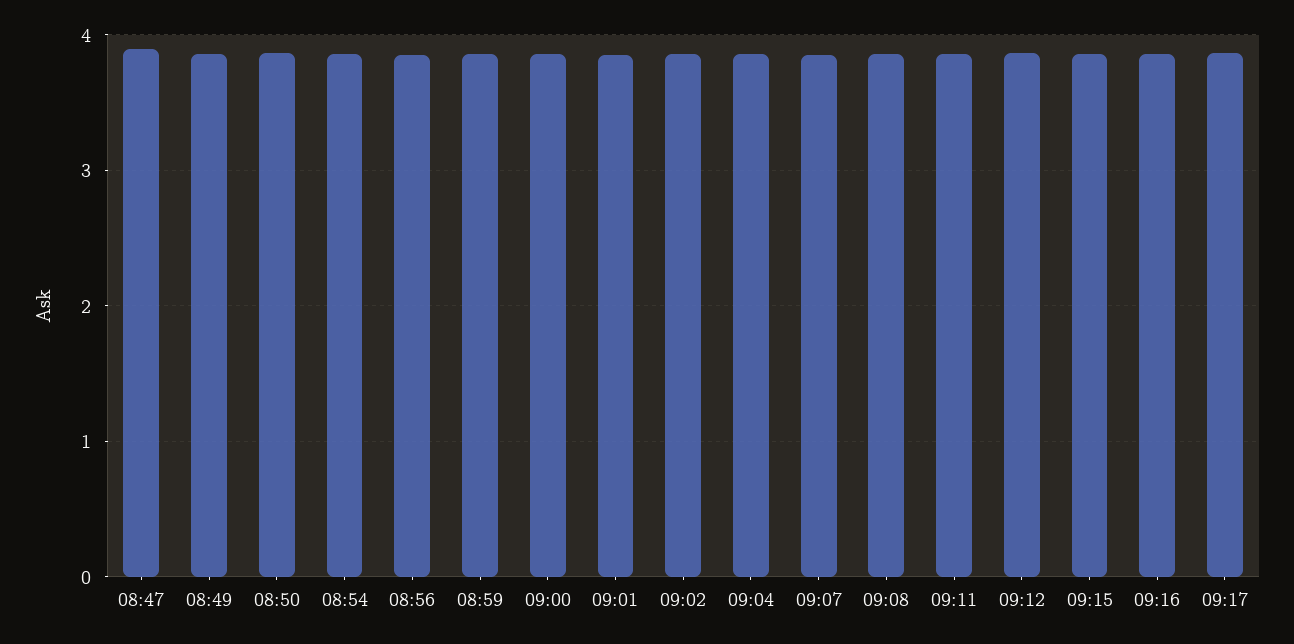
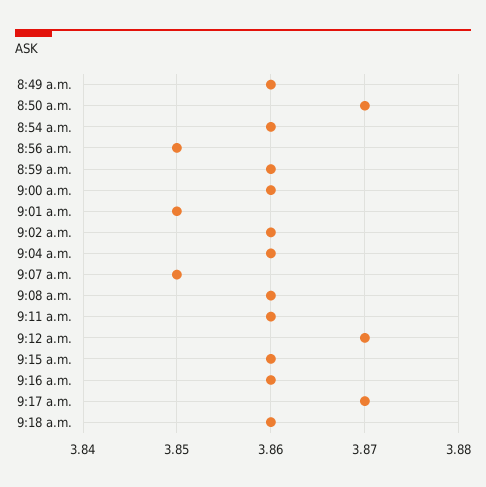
08:47: 3.9 -> none
9:18 a.m.: none -> 3.86

